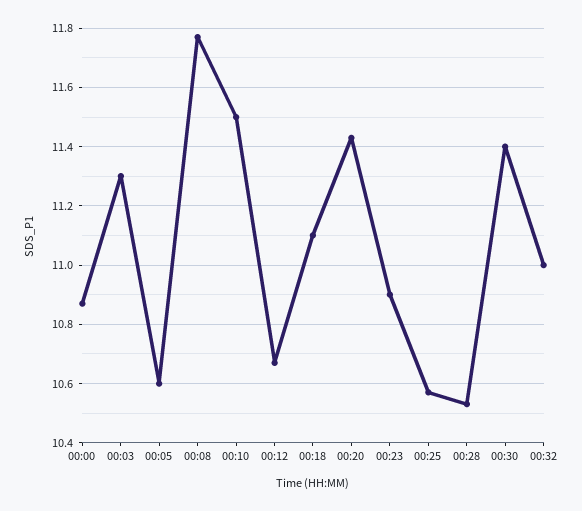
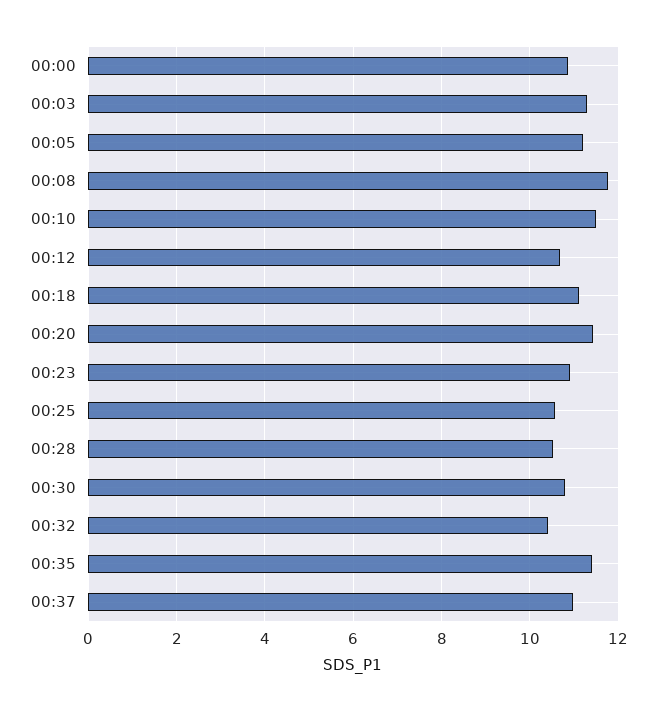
00:05: 10.6 -> 11.2
00:30: 11.4 -> 10.8
00:32: 11 -> 10.4
00:35: none -> 11.4
00:37: none -> 11

